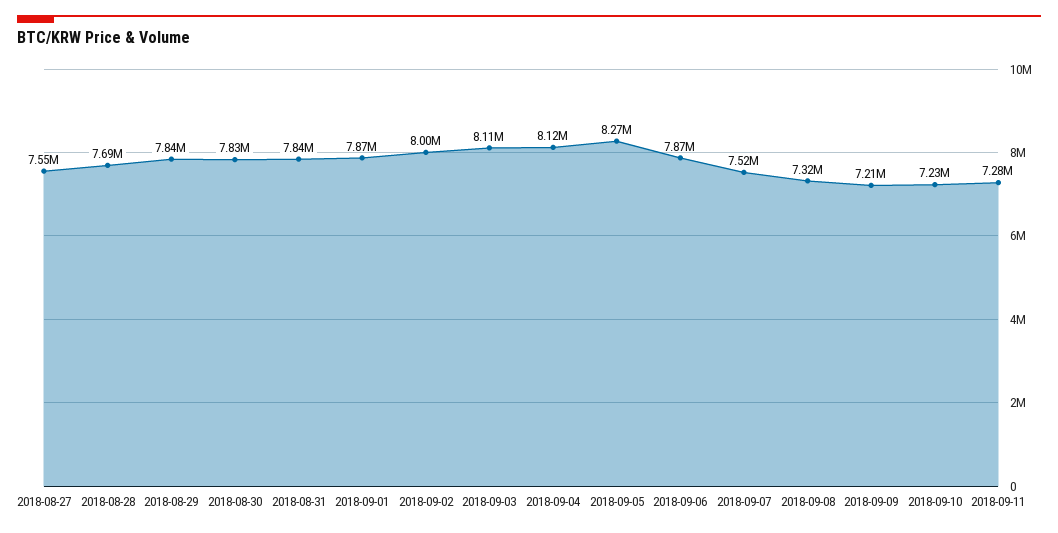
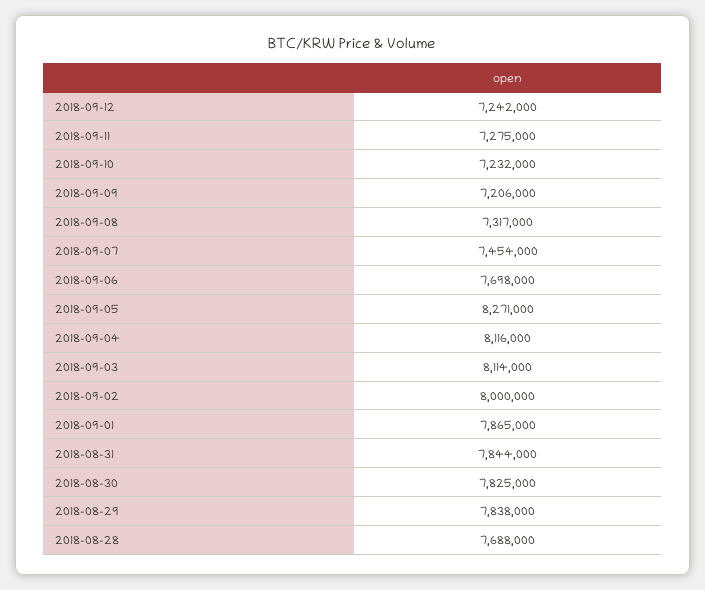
2018-08-27: 7550000 -> none
2018-09-06: 7870000 -> 7698000
2018-09-07: 7520000 -> 7454000
2018-09-12: none -> 7242000

